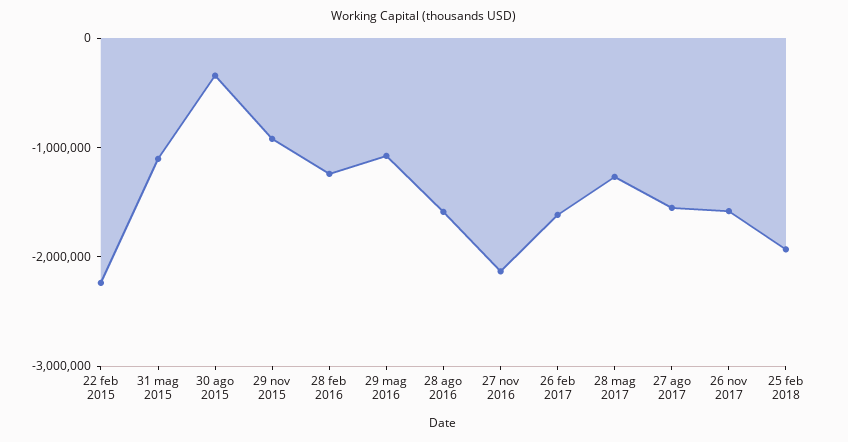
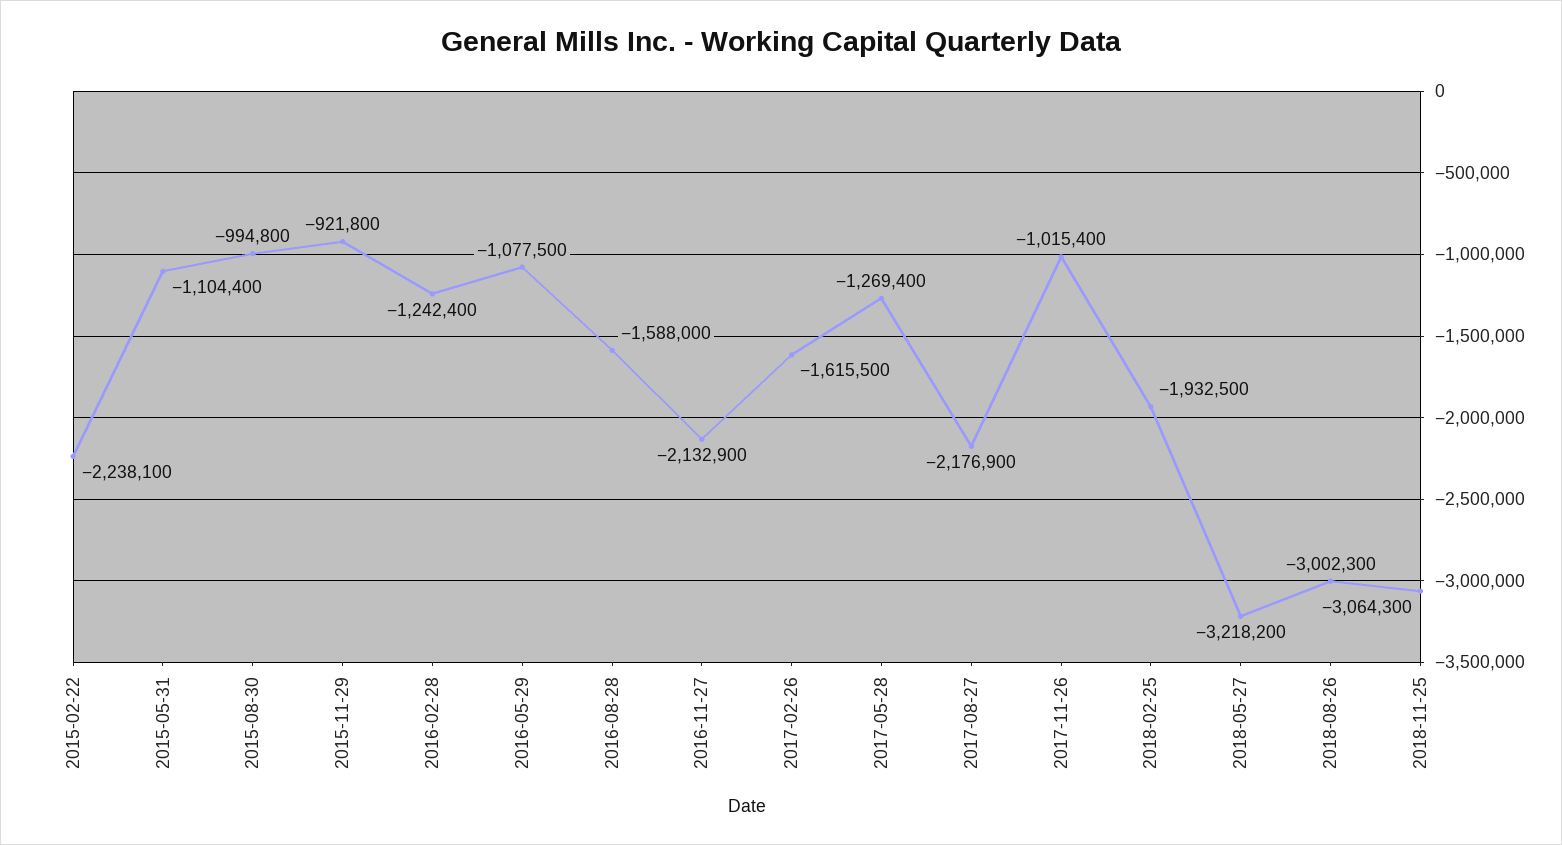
30 ago 2015: -400000 -> -994800
27 ago 2017: -1600000 -> -2176900
26 nov 2017: -1600000 -> -1015400
2018-05-27: none -> -3218200
2018-08-26: none -> -3002300
2018-11-25: none -> -3064300

